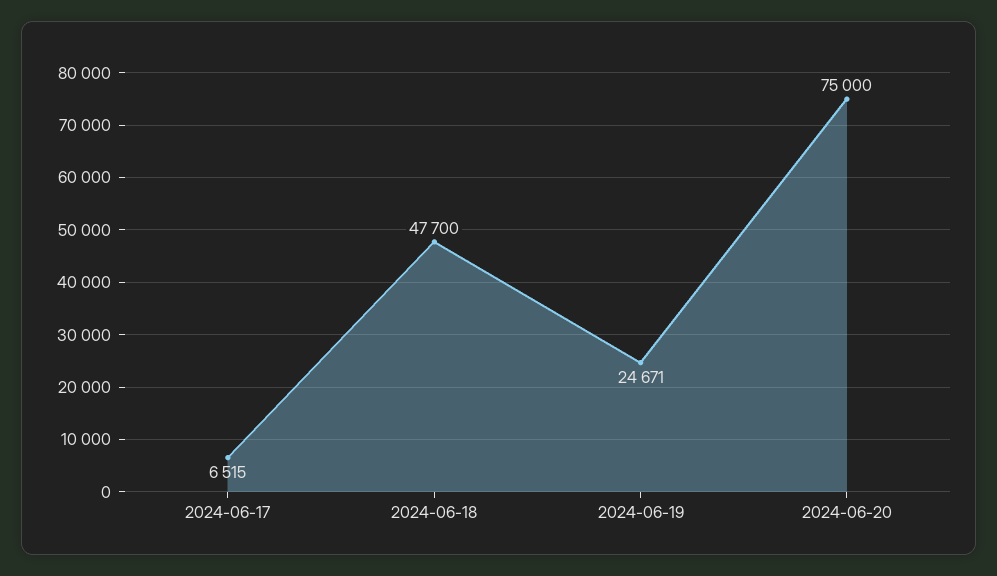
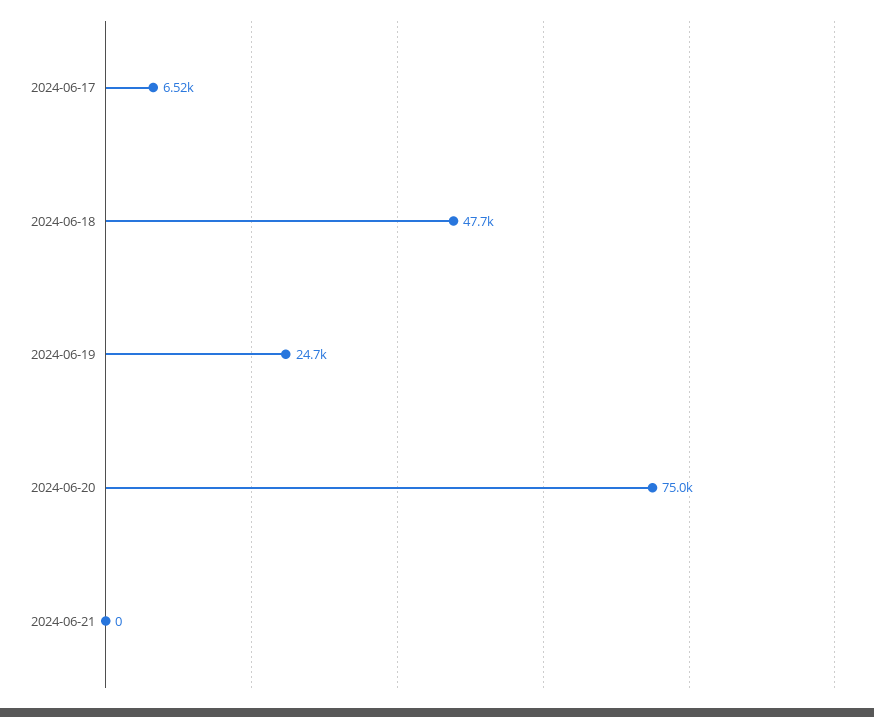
2024-06-21: none -> 0

